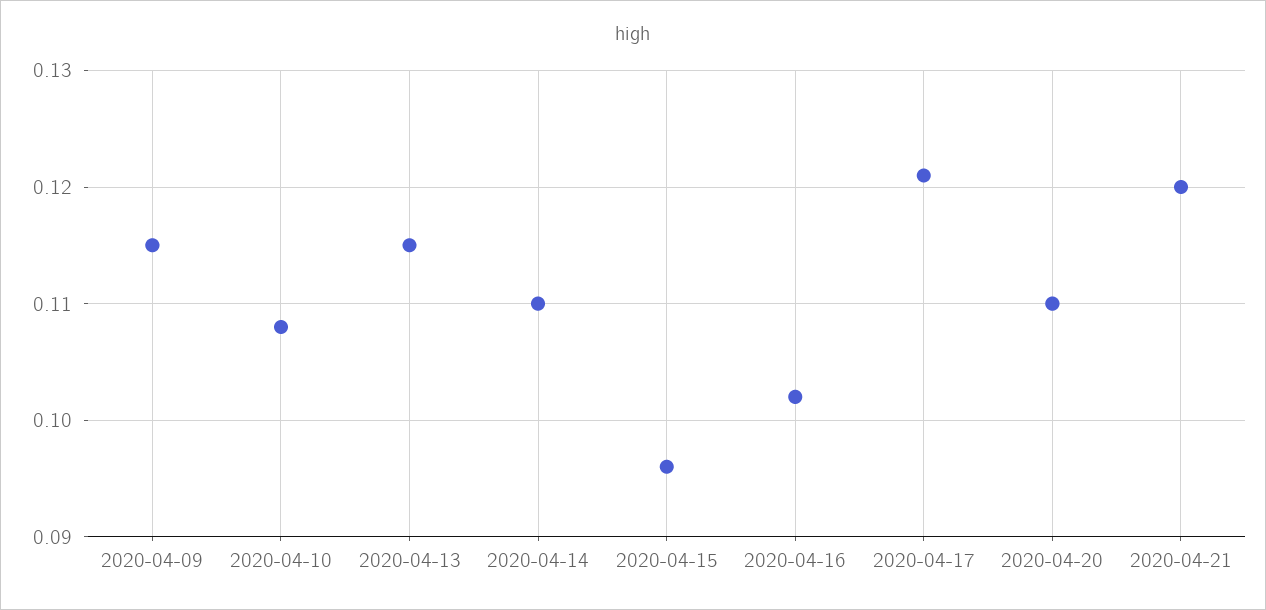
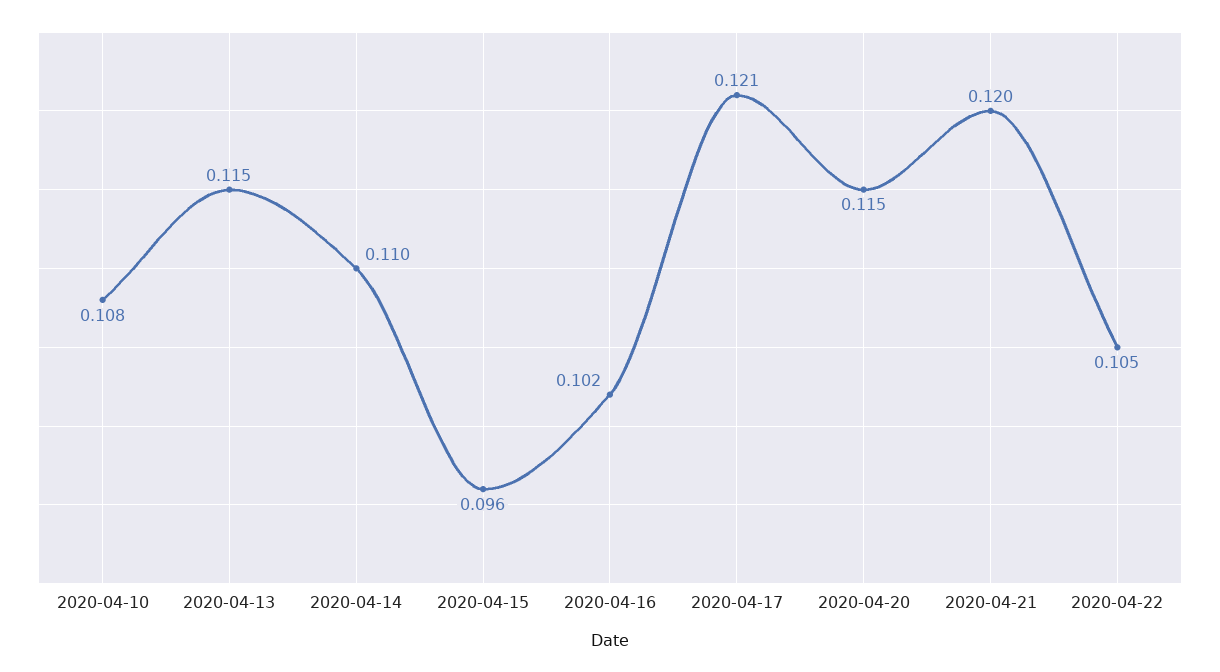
2020-04-09: 0.115 -> none
2020-04-20: 0.11 -> 0.115
2020-04-22: none -> 0.105

